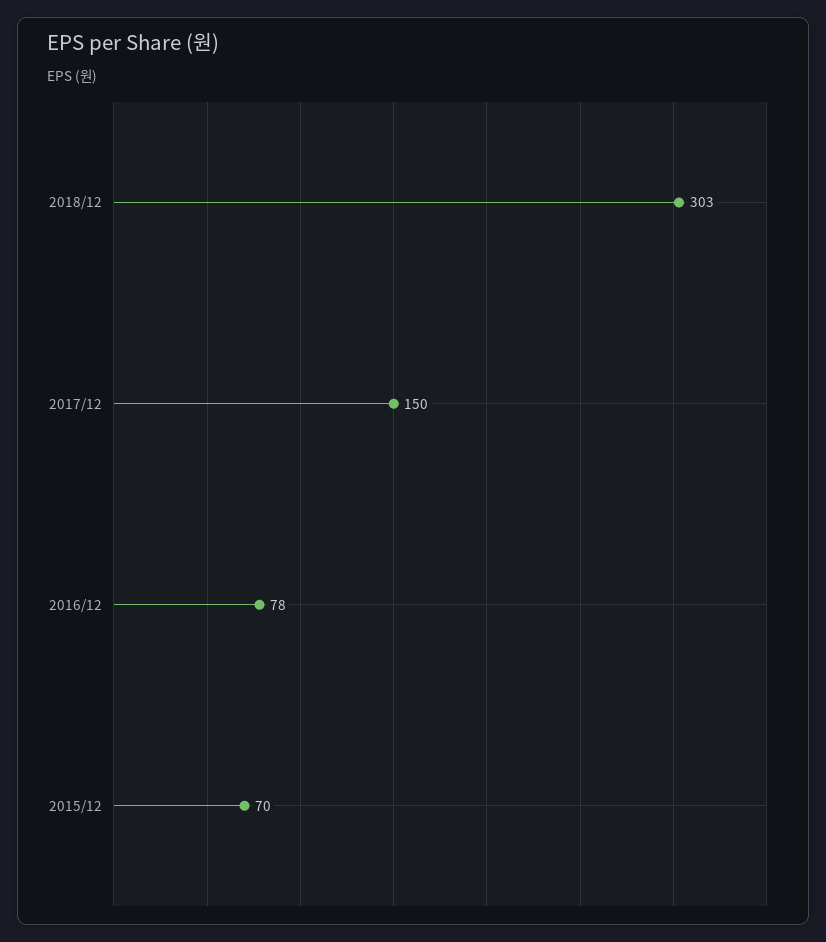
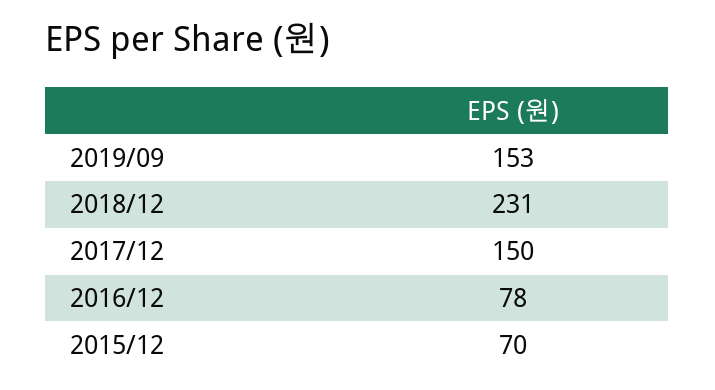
2018/12: 303 -> 231
2019/09: none -> 153

